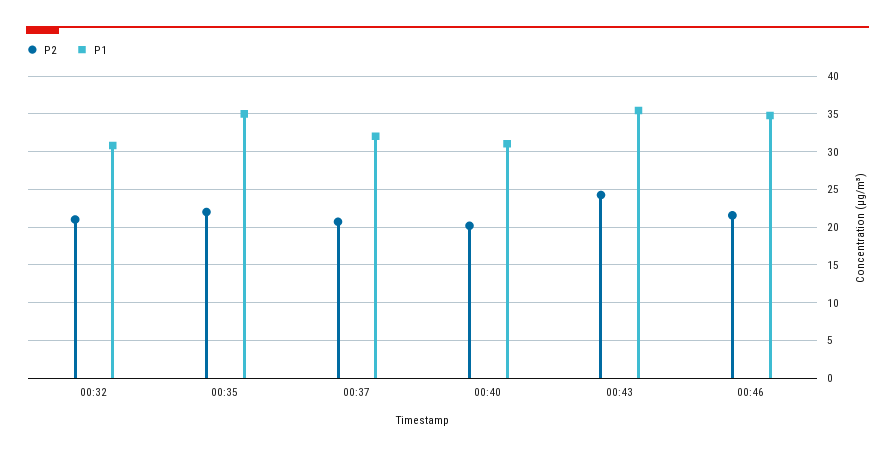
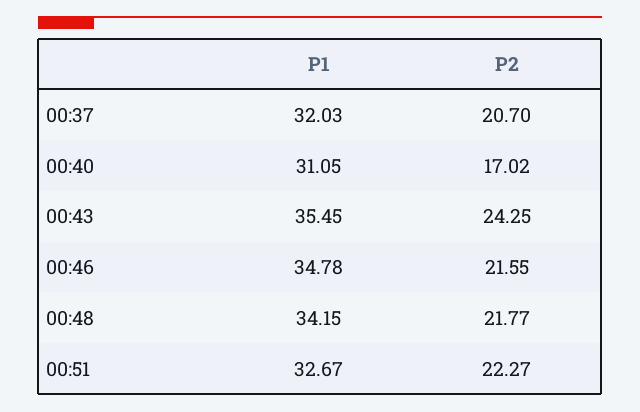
P2, 00:32: 21 -> none
P1, 00:32: 31 -> none
P2, 00:35: 22 -> none
P1, 00:35: 35 -> none
P2, 00:40: 20 -> 17.02
P1, 00:48: none -> 34.15
P2, 00:48: none -> 21.77
P1, 00:51: none -> 32.67
P2, 00:51: none -> 22.27

